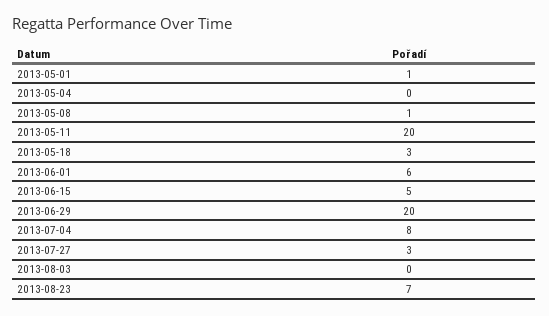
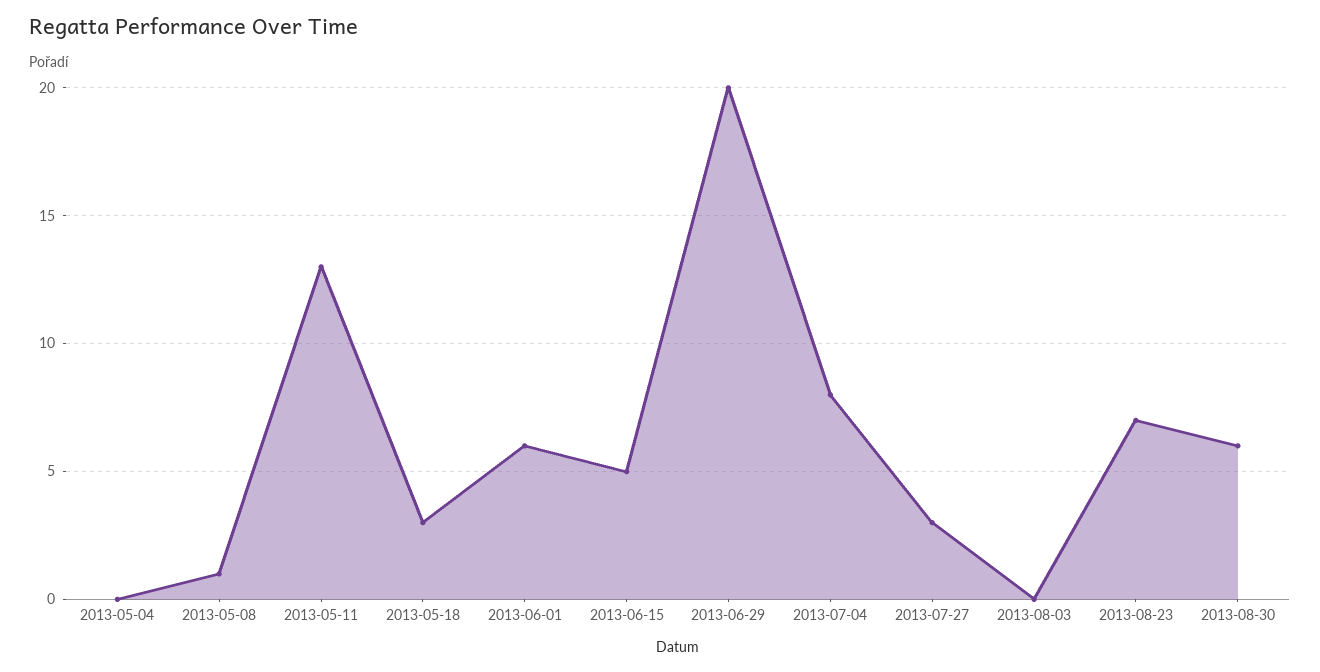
2013-05-01: 1 -> none
2013-05-11: 20 -> 13
2013-08-30: none -> 6

